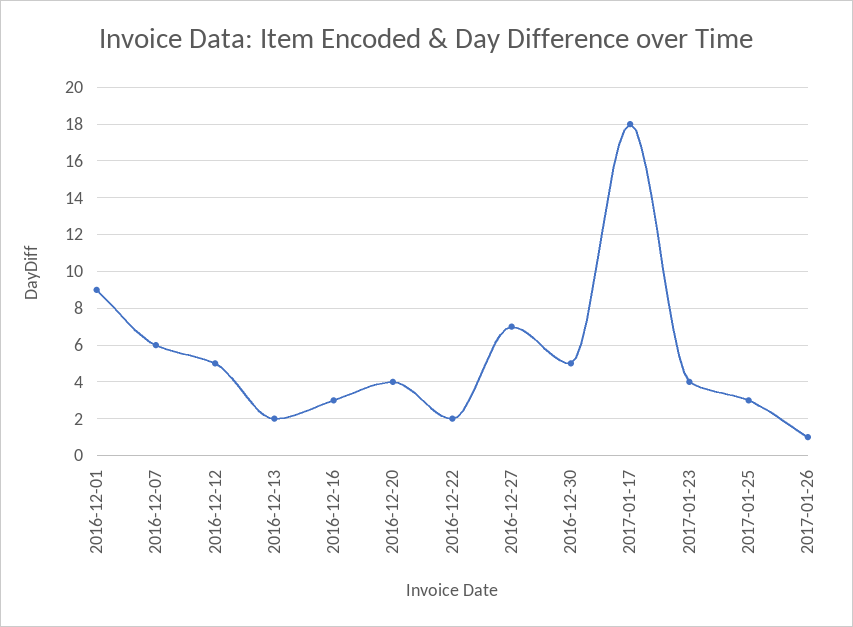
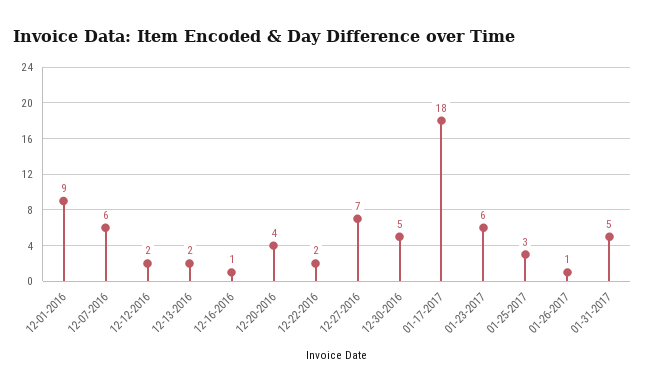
2016-12-12: 5 -> 2
2016-12-16: 3 -> 1
2017-01-23: 4 -> 6
01-31-2017: none -> 5

